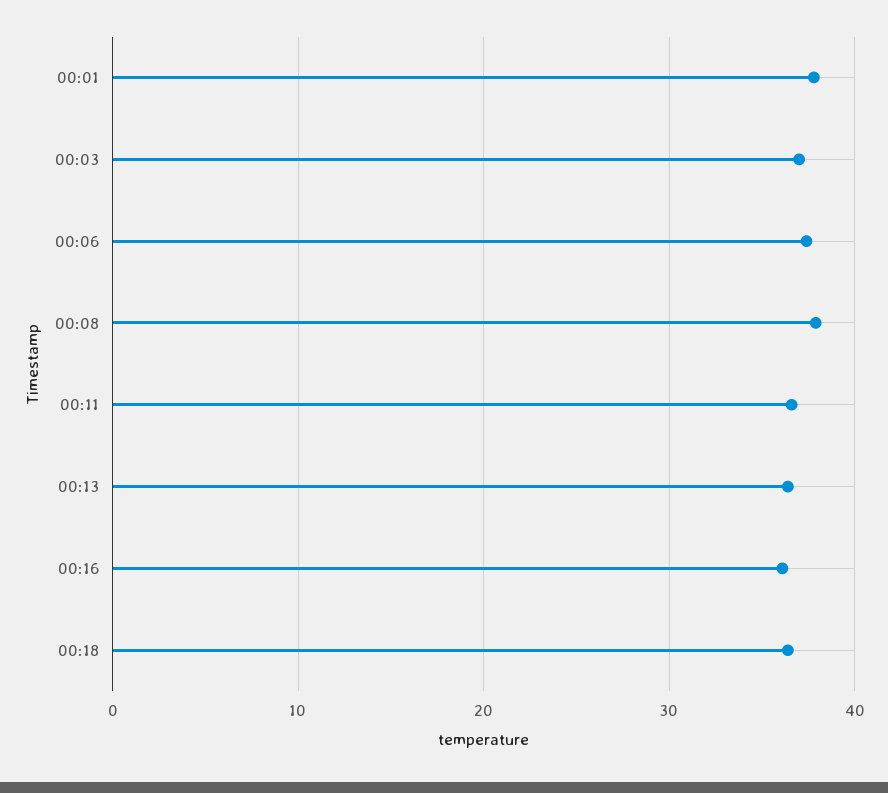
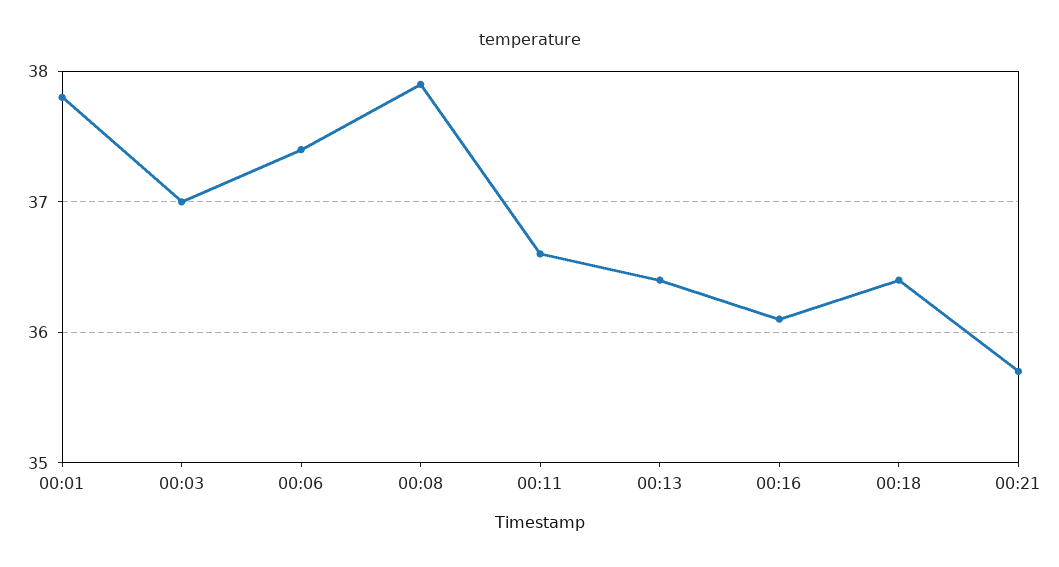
00:21: none -> 35.7

